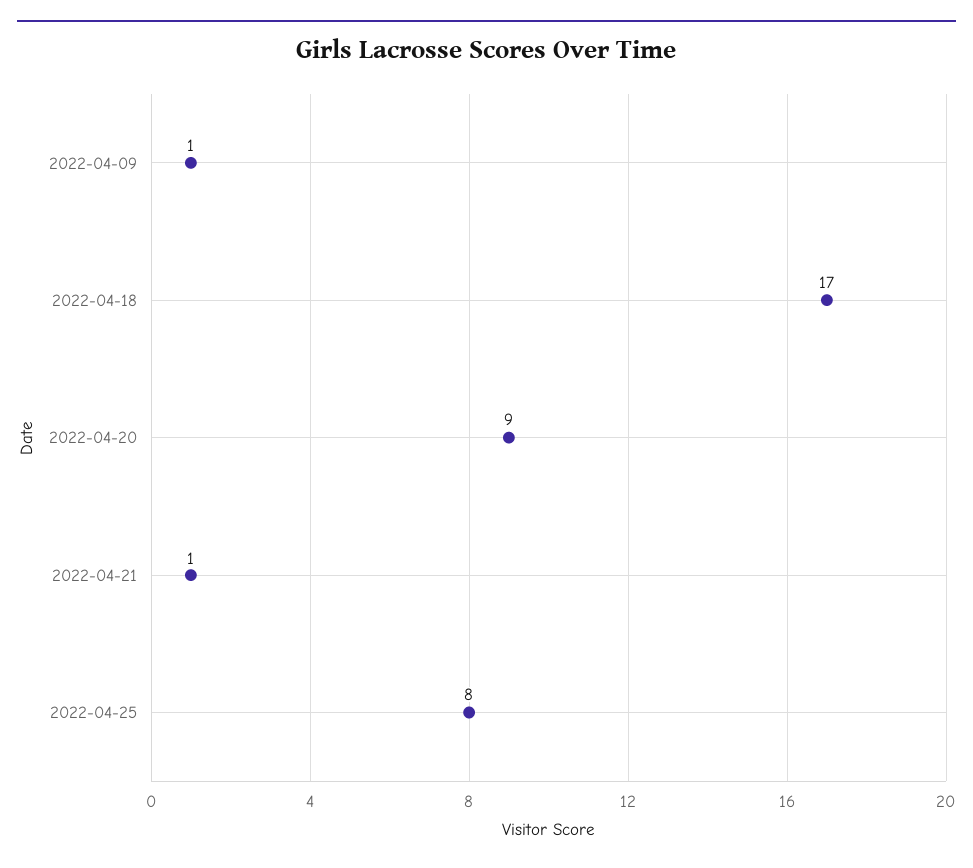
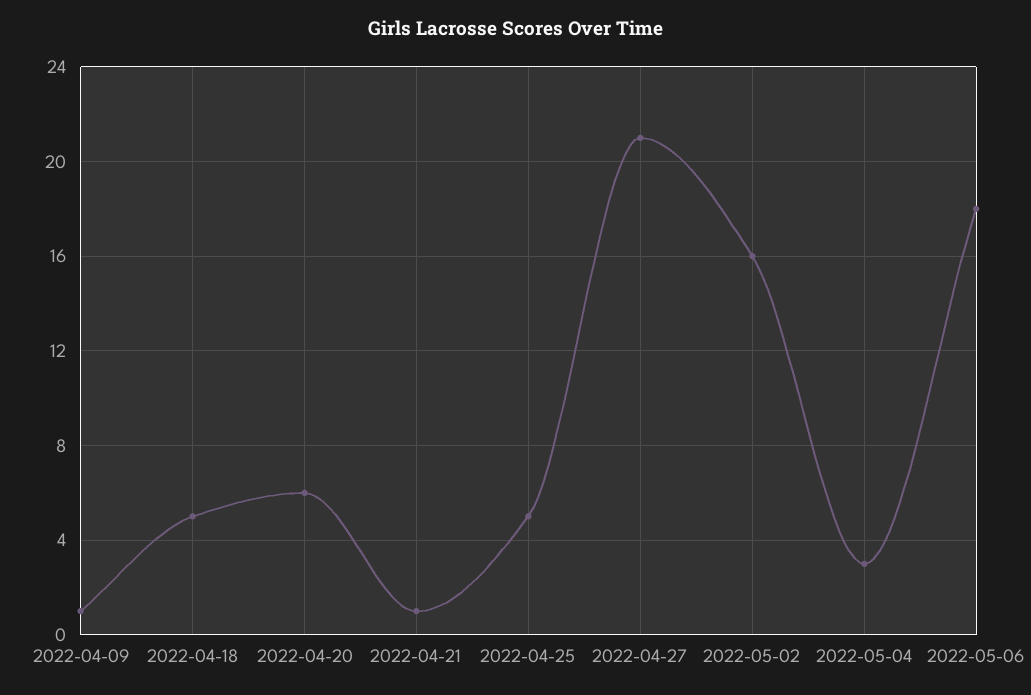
2022-04-18: 17 -> 5
2022-04-20: 9 -> 6
2022-04-25: 8 -> 5
2022-04-27: none -> 21
2022-05-02: none -> 16
2022-05-04: none -> 3
2022-05-06: none -> 18

